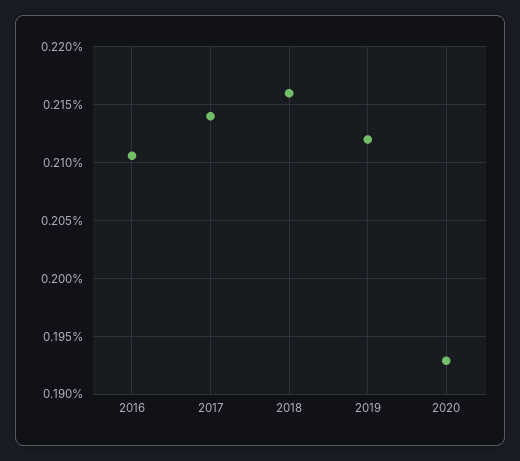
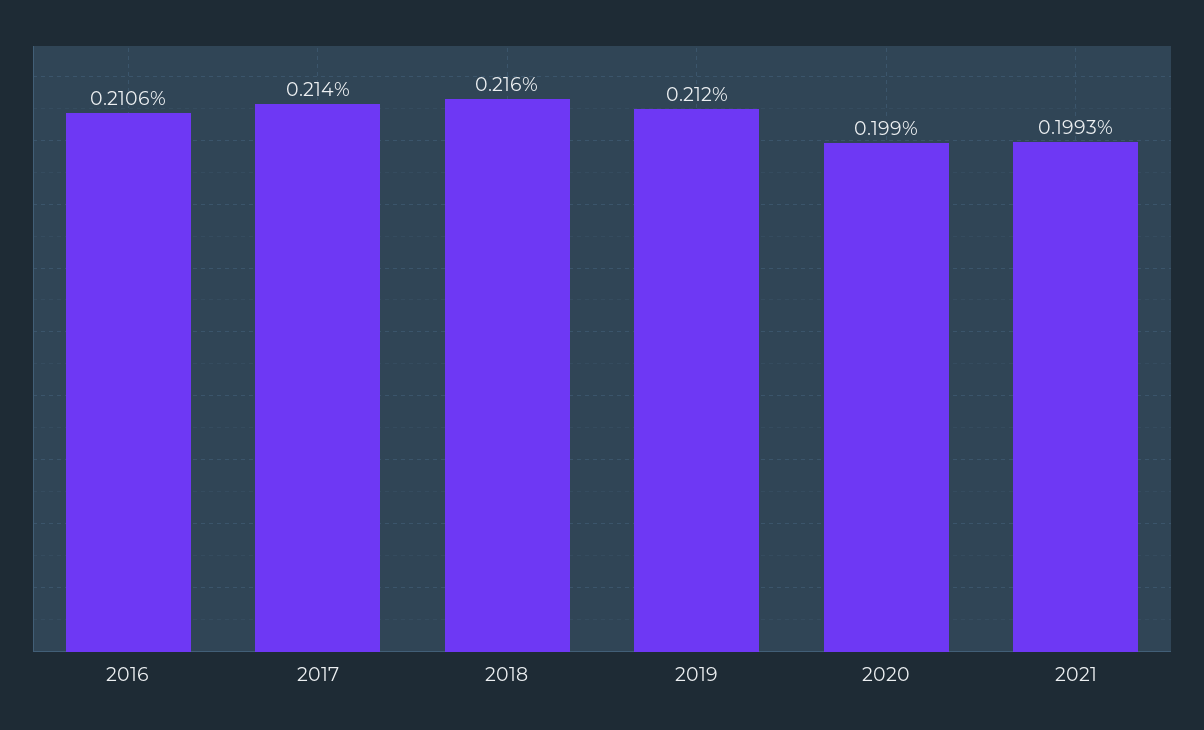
2020: 0.193 -> 0.199
2021: none -> 0.1993

